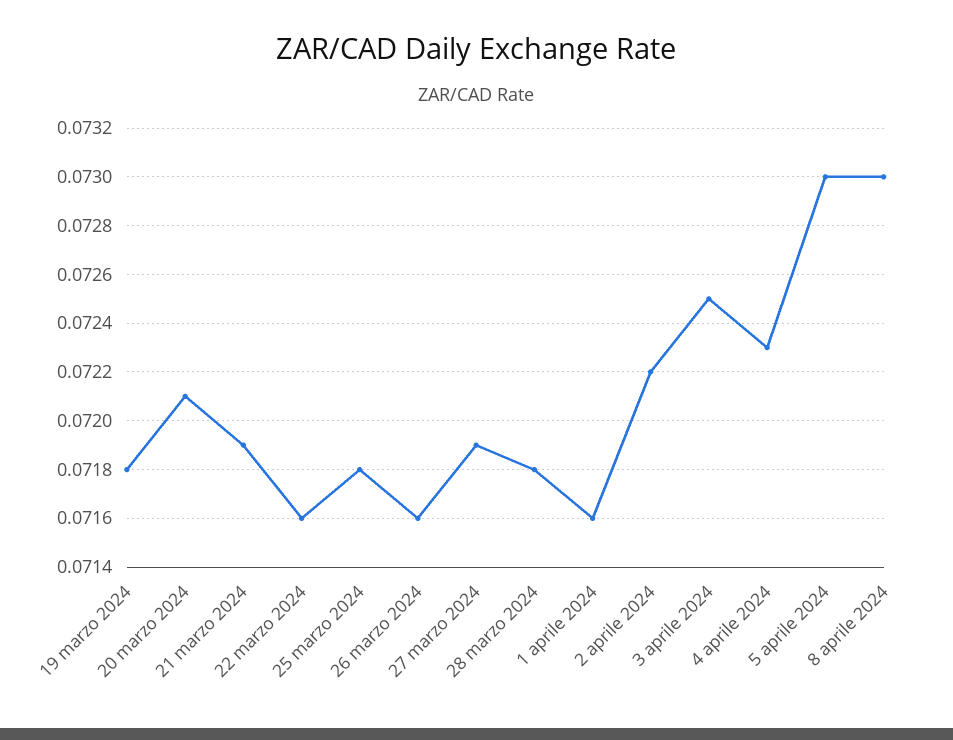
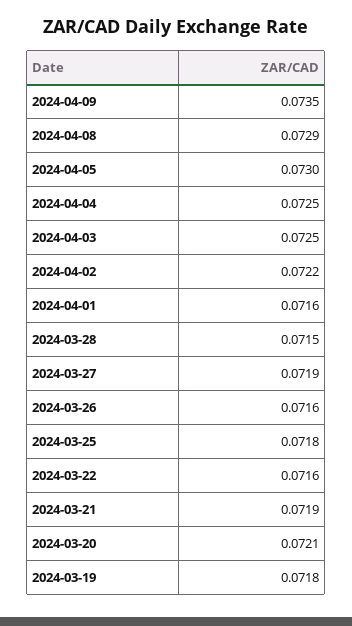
28 marzo 2024: 0.0718 -> 0.0715
4 aprile 2024: 0.0723 -> 0.0725
8 aprile 2024: 0.073 -> 0.0729
2024-04-09: none -> 0.0735

